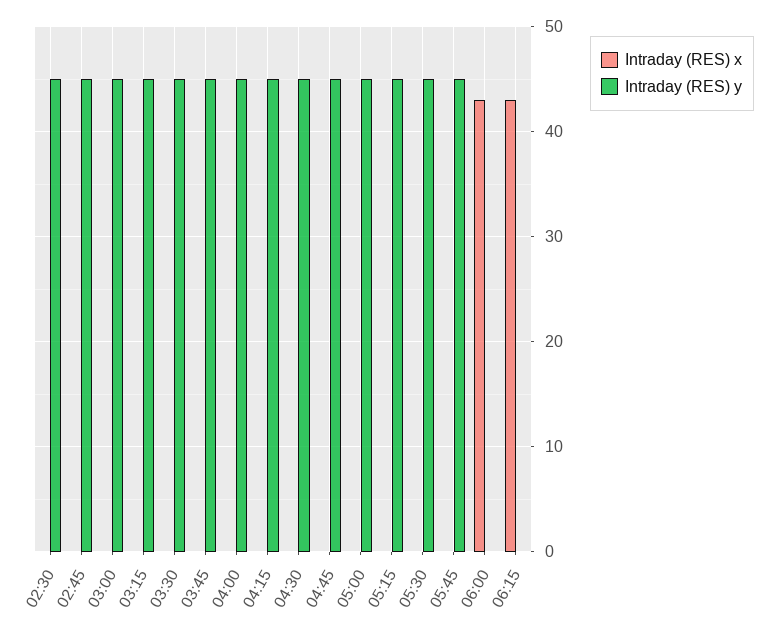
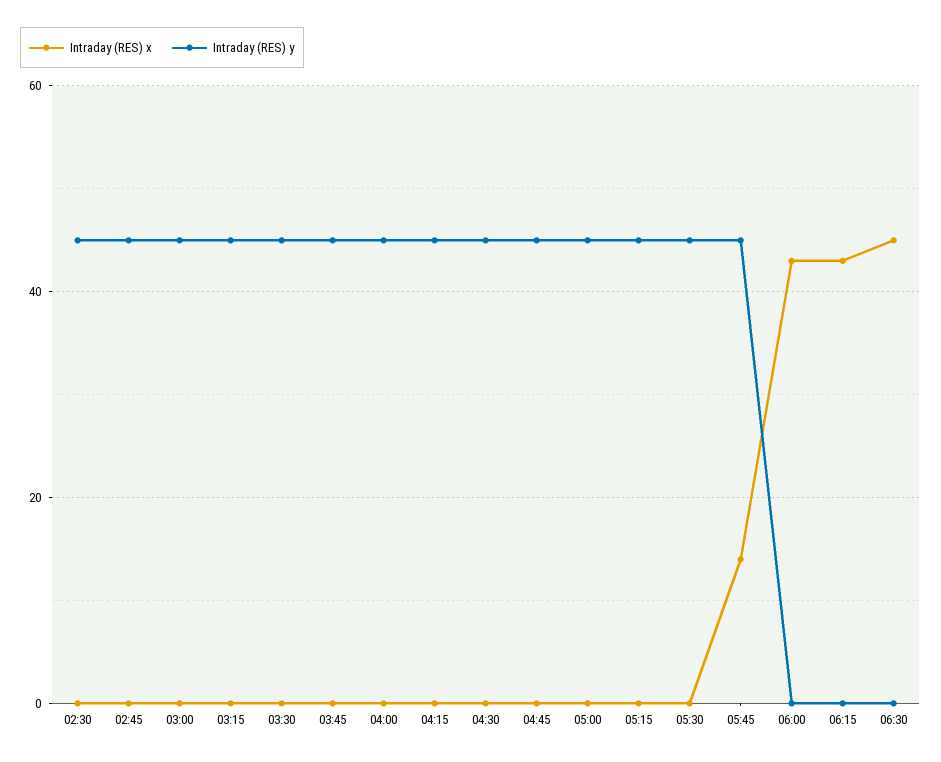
Intraday (RES) x, 05:45: 0 -> 15
Intraday (RES) x, 06:30: none -> 45
Intraday (RES) y, 06:30: none -> 0

